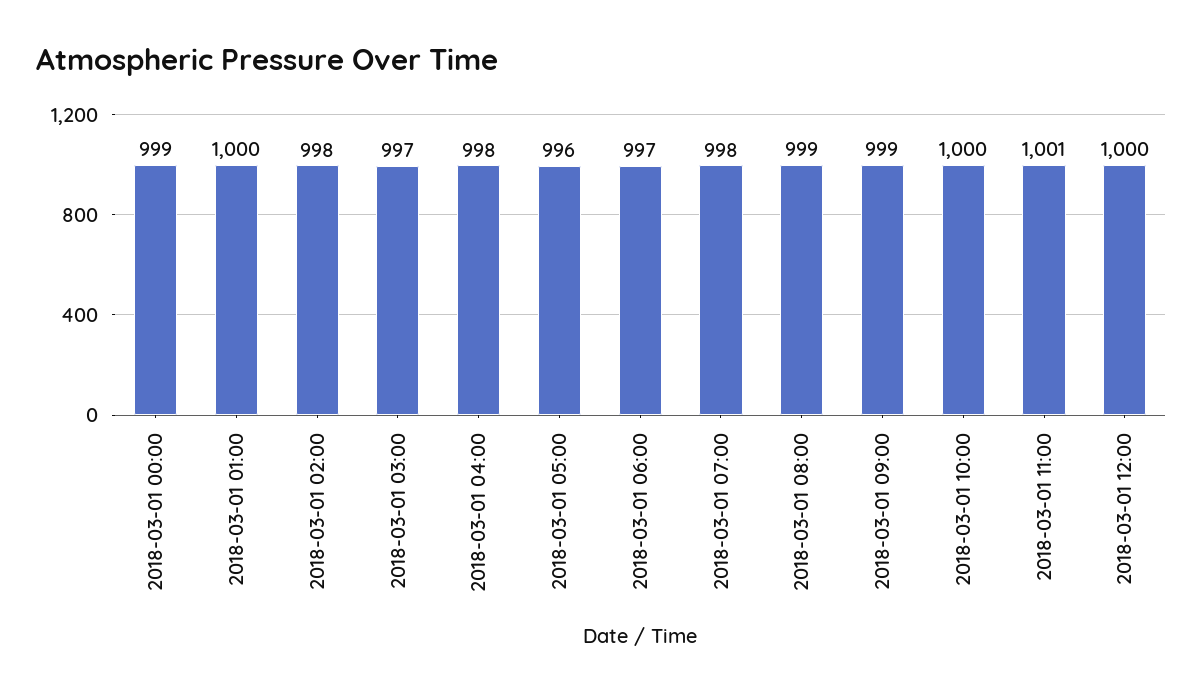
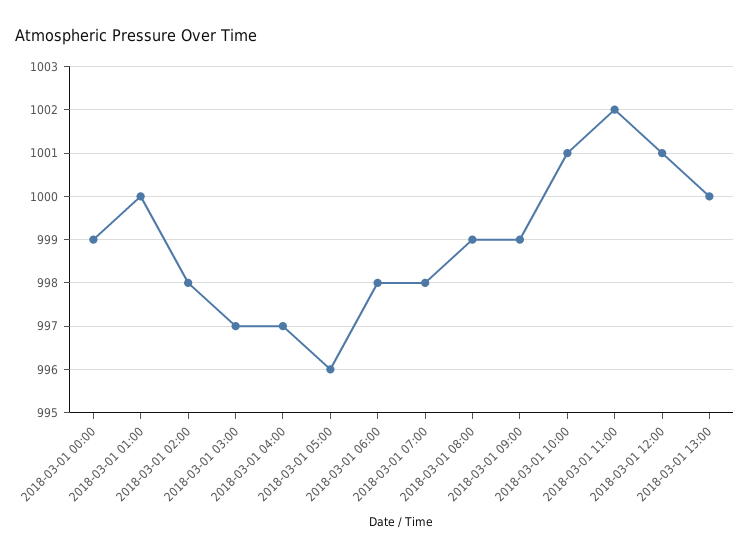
2018-03-01 04:00: 998 -> 997
2018-03-01 06:00: 997 -> 998
2018-03-01 10:00: 1000 -> 1001
2018-03-01 11:00: 1001 -> 1002
2018-03-01 12:00: 1000 -> 1001
2018-03-01 13:00: none -> 1000

